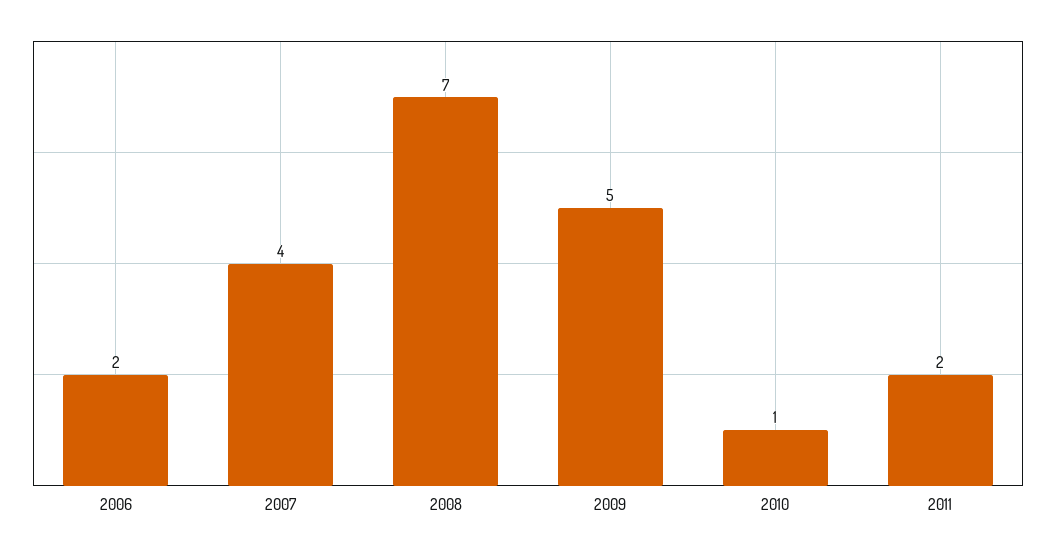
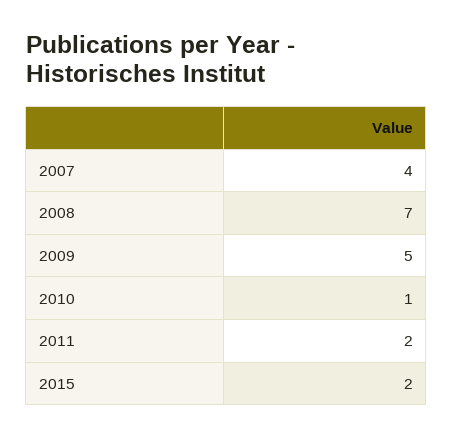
2006: 2 -> none
2015: none -> 2

